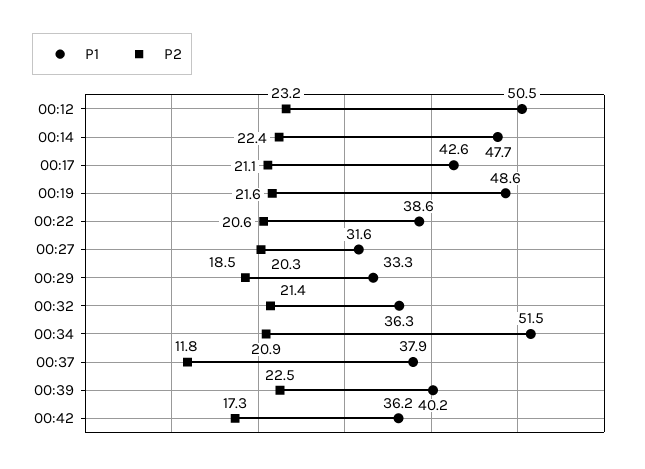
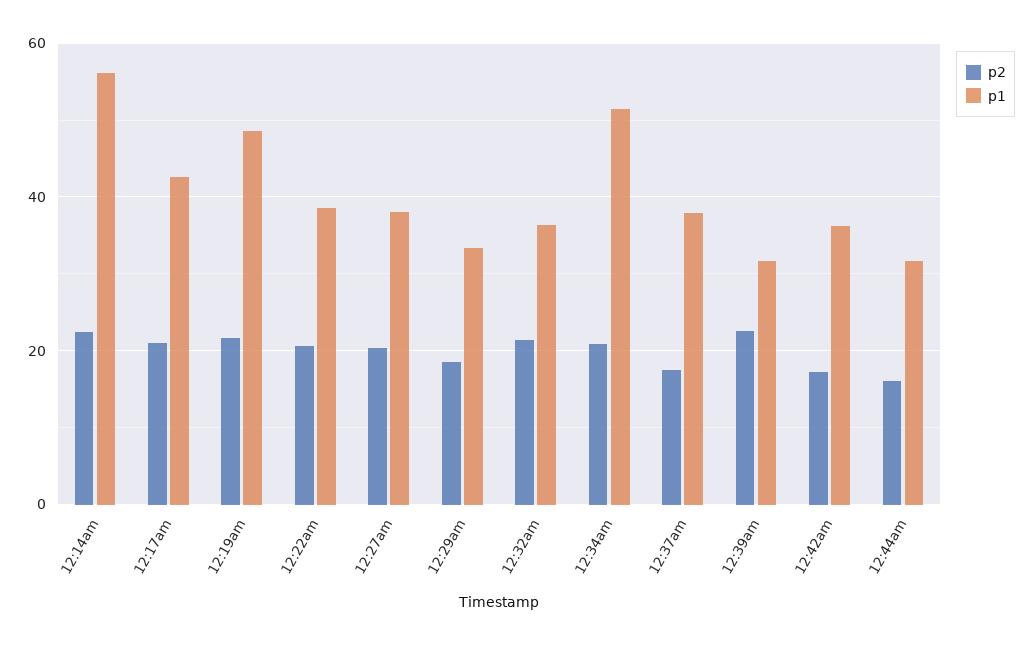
P1, 00:12: 50.5 -> none
P2, 00:12: 23.2 -> none
P1, 00:14: 47.7 -> 56
P1, 00:27: 31.6 -> 38
P2, 00:37: 11.8 -> 18
P1, 00:39: 40.2 -> 32
P2, 12:44am: none -> 16
P1, 12:44am: none -> 32

